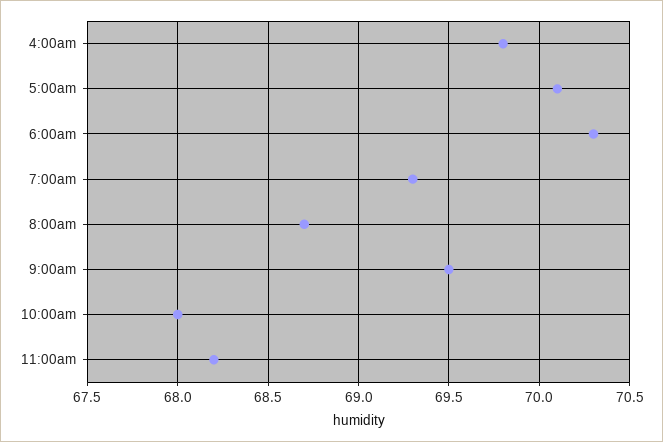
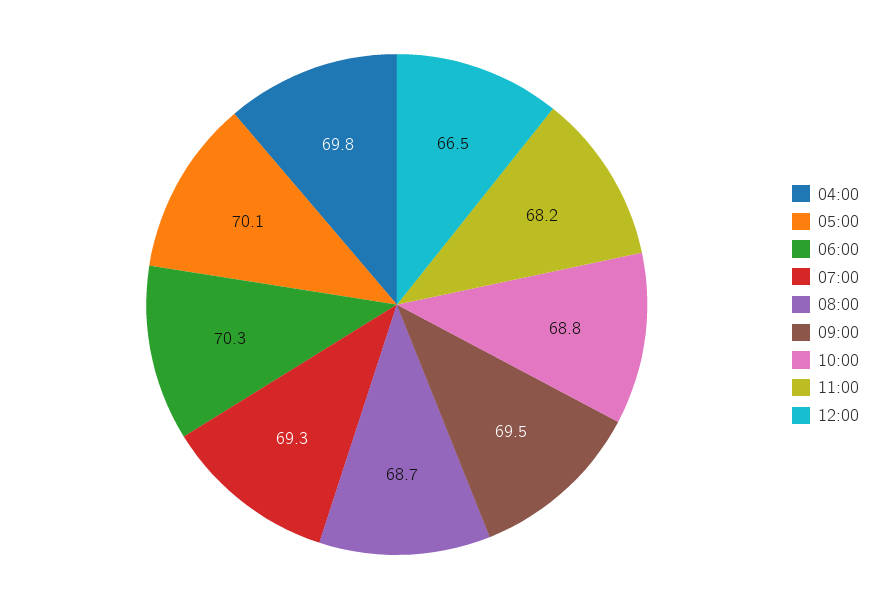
10:00am: 68 -> 68.8
12:00: none -> 66.5

